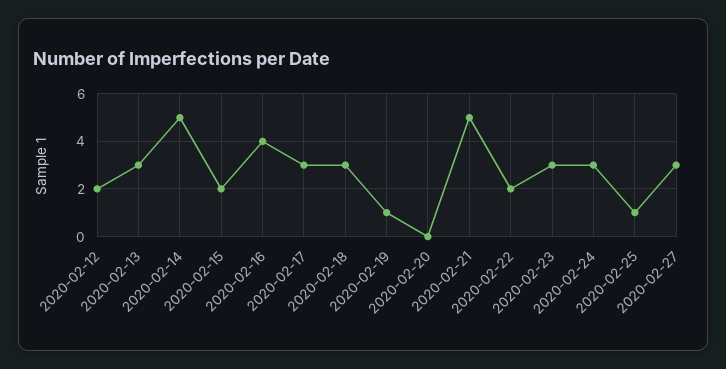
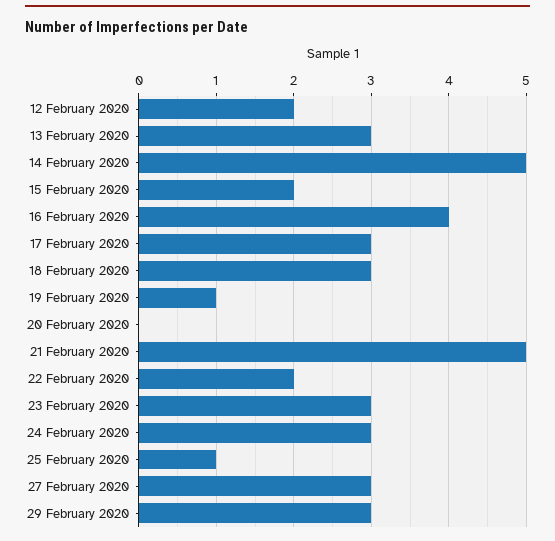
29 February 2020: none -> 3

